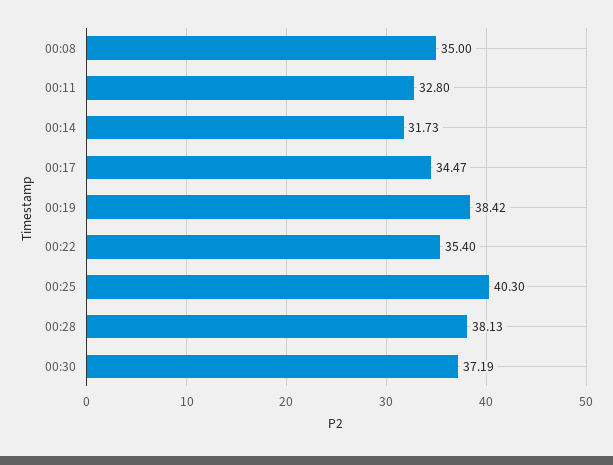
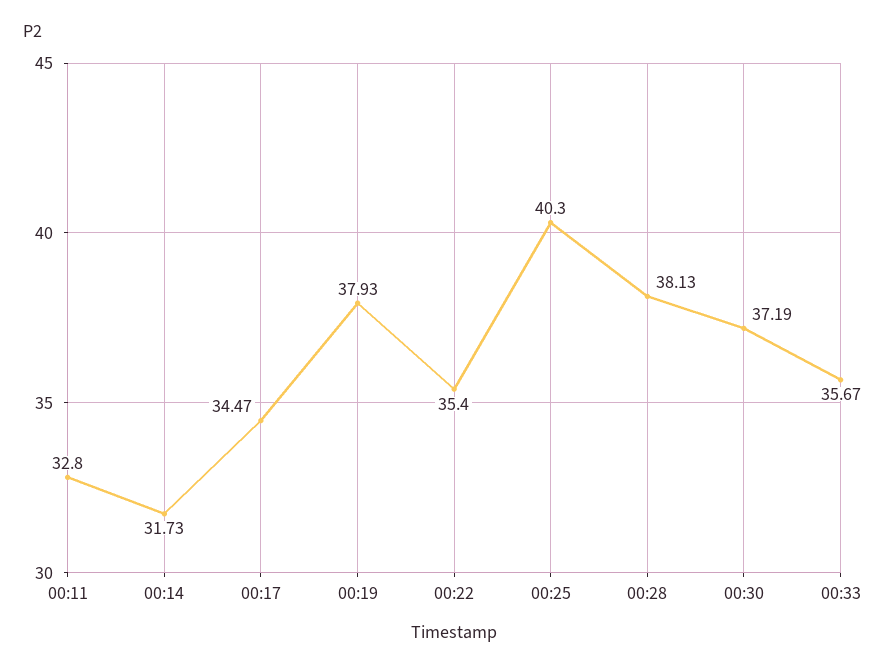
00:08: 35 -> none
00:19: 38.42 -> 37.93
00:33: none -> 35.67

